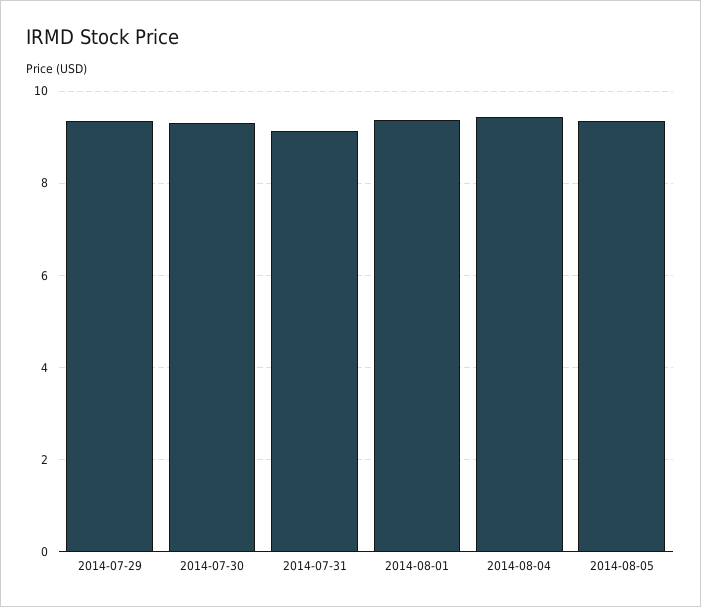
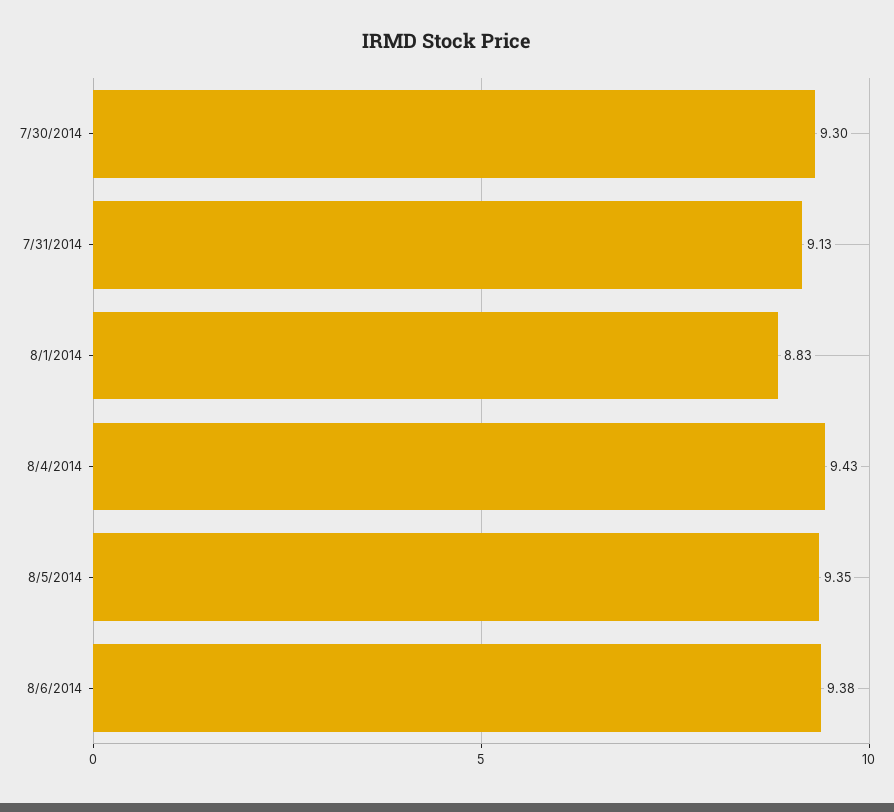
2014-07-29: 9.4 -> none
2014-08-01: 9.4 -> 8.83
8/6/2014: none -> 9.38

